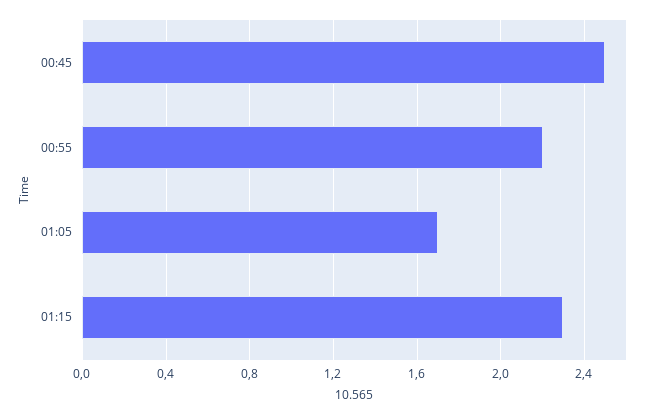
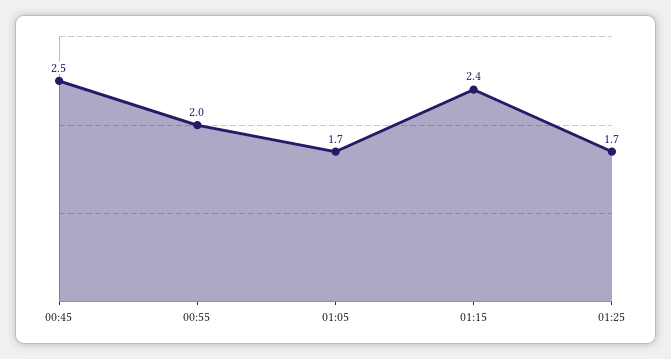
00:55: 2.2 -> 2
01:15: 2.3 -> 2.4
01:25: none -> 1.7

